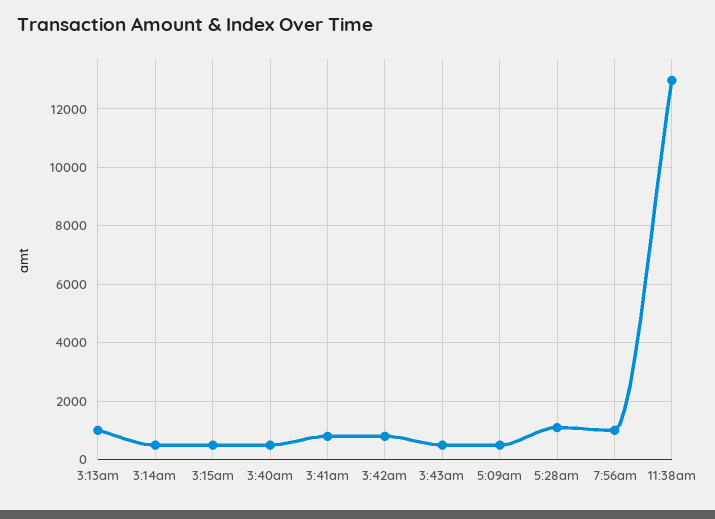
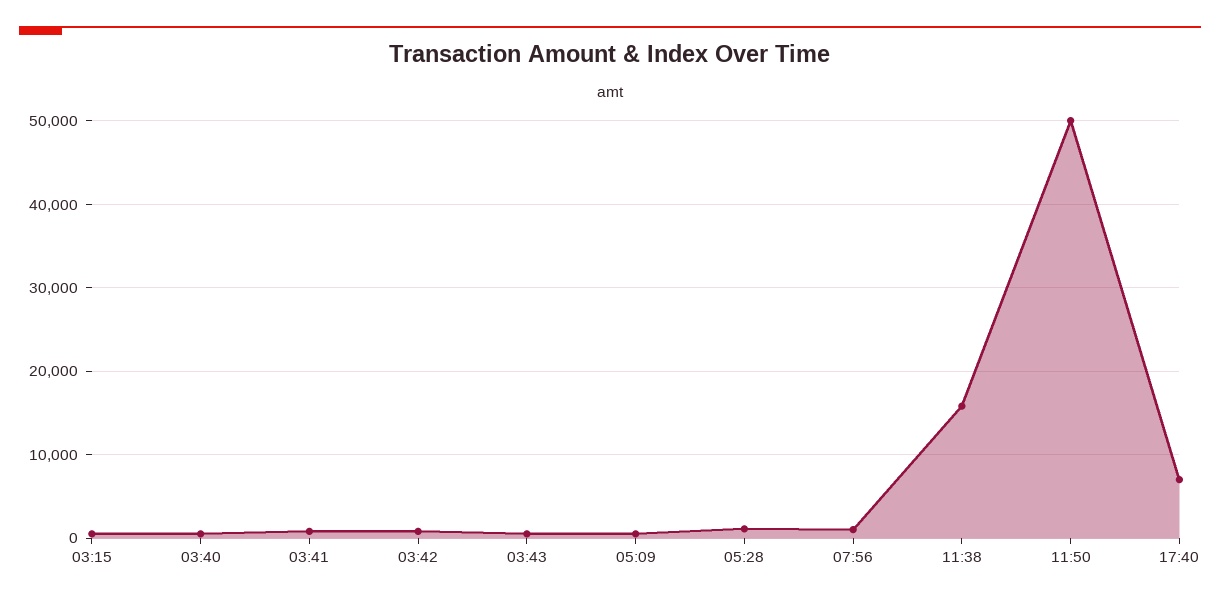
3:13am: 1000 -> none
3:14am: 500 -> none
11:38am: 13000 -> 16000
11:50: none -> 50000
17:40: none -> 7000

